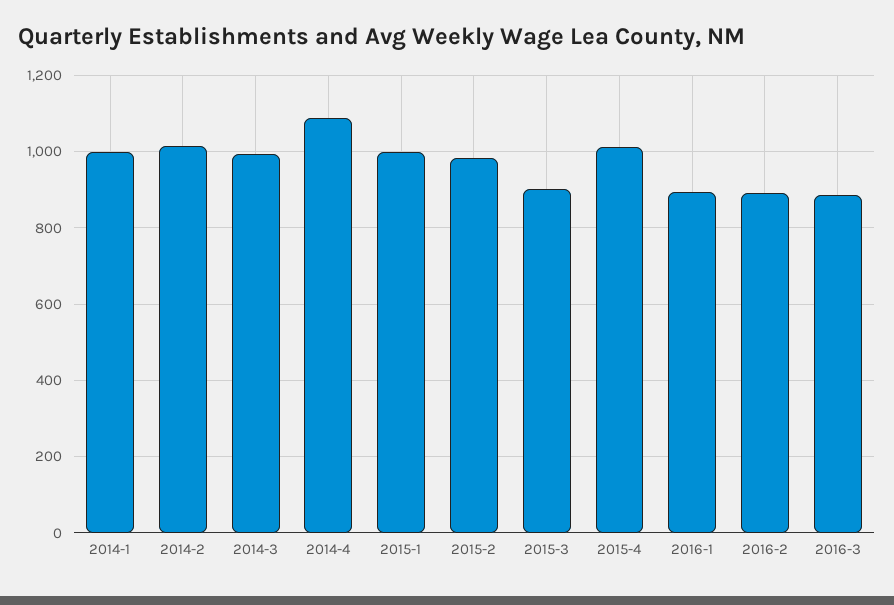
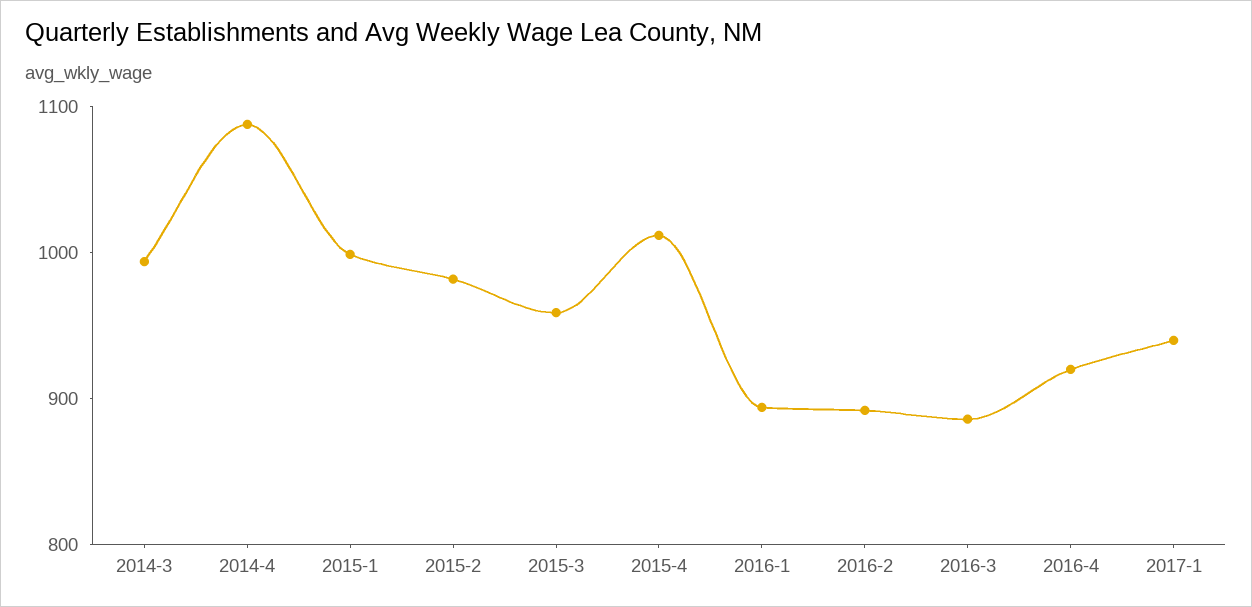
2014-1: 1000 -> none
2014-2: 1020 -> none
2015-3: 900 -> 960
2016-4: none -> 920
2017-1: none -> 940

